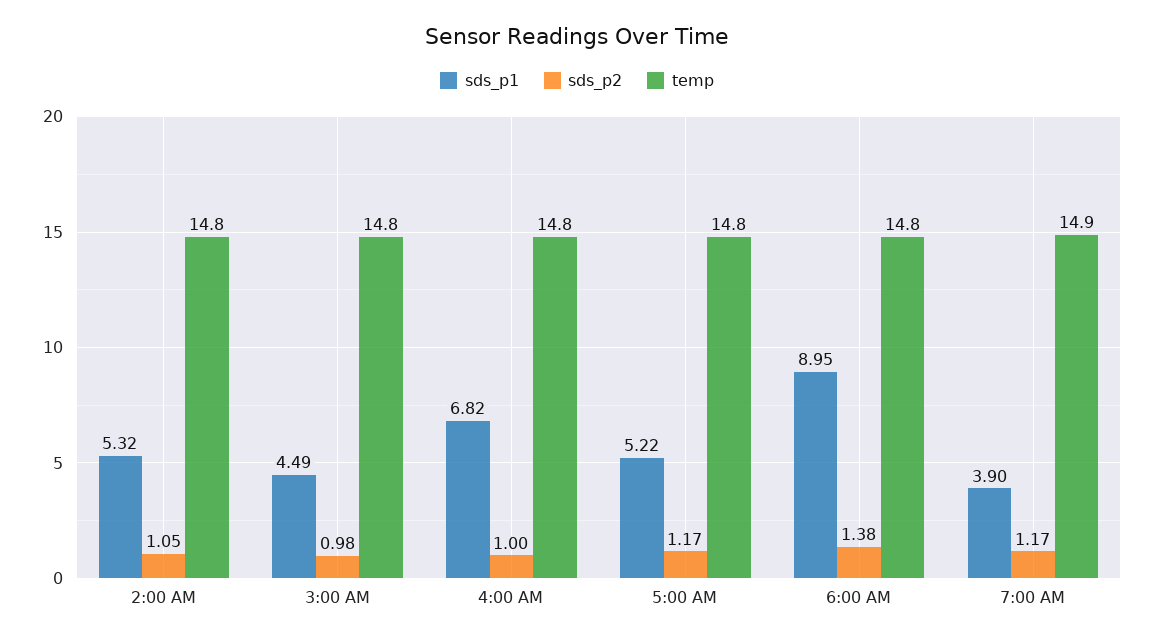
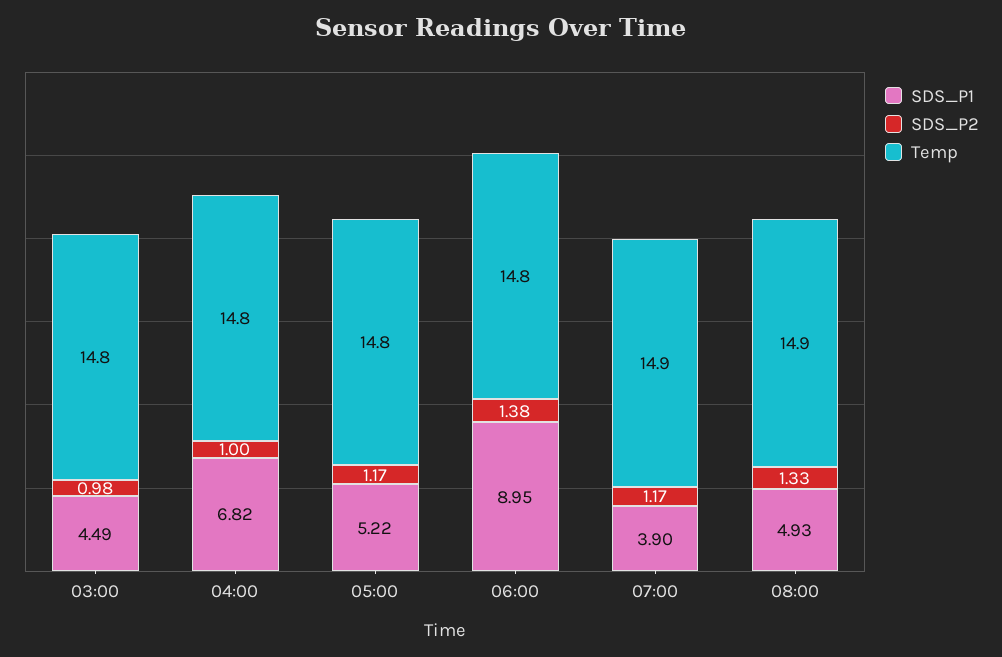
sds_p1, 2:00 AM: 5.32 -> none
sds_p2, 2:00 AM: 1.05 -> none
temp, 2:00 AM: 14.8 -> none
sds_p1, 08:00: none -> 4.93
sds_p2, 08:00: none -> 1.33
temp, 08:00: none -> 14.9

